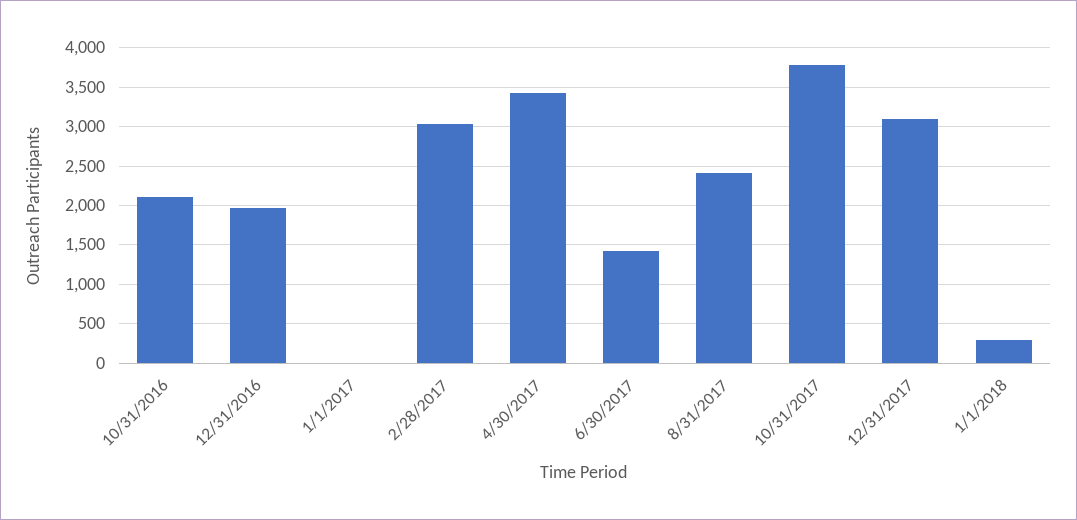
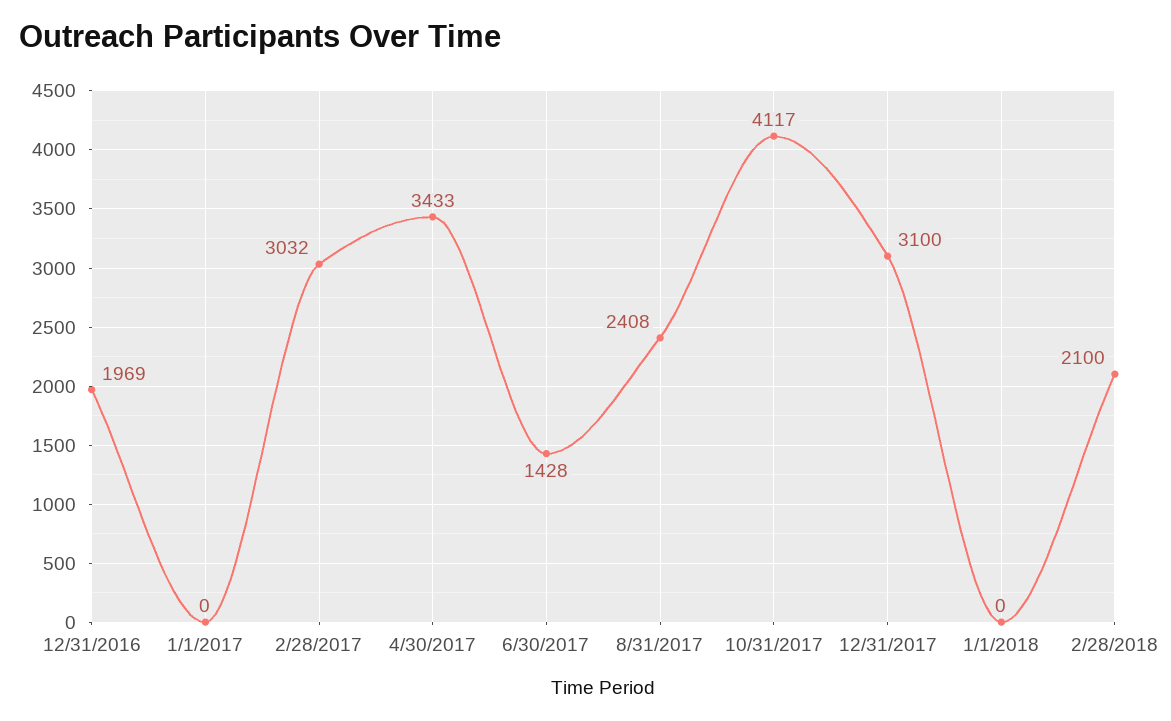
10/31/2016: 2100 -> none
10/31/2017: 3800 -> 4117
1/1/2018: 300 -> 0
2/28/2018: none -> 2100

